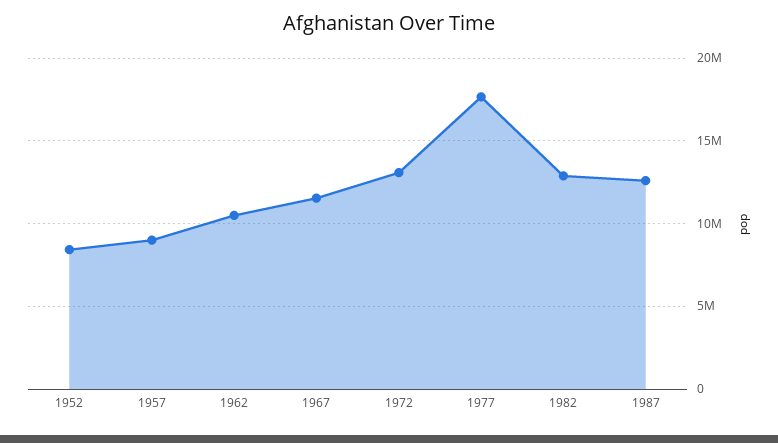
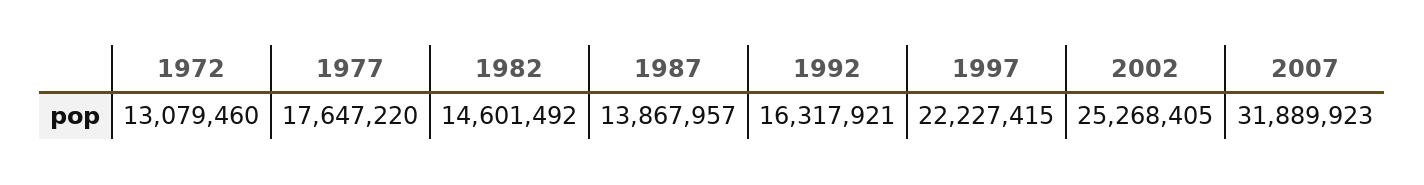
1952: 8500000 -> none
1957: 9000000 -> none
1962: 10500000 -> none
1967: 11500000 -> none
1982: 13000000 -> 14601492
1987: 12500000 -> 13867957
1992: none -> 16317921
1997: none -> 22227415
2002: none -> 25268405
2007: none -> 31889923

